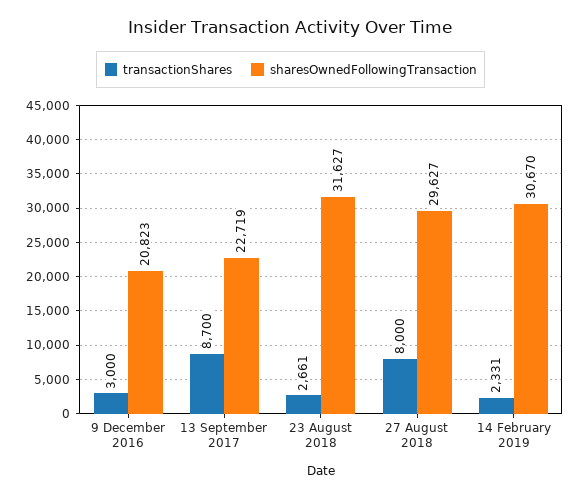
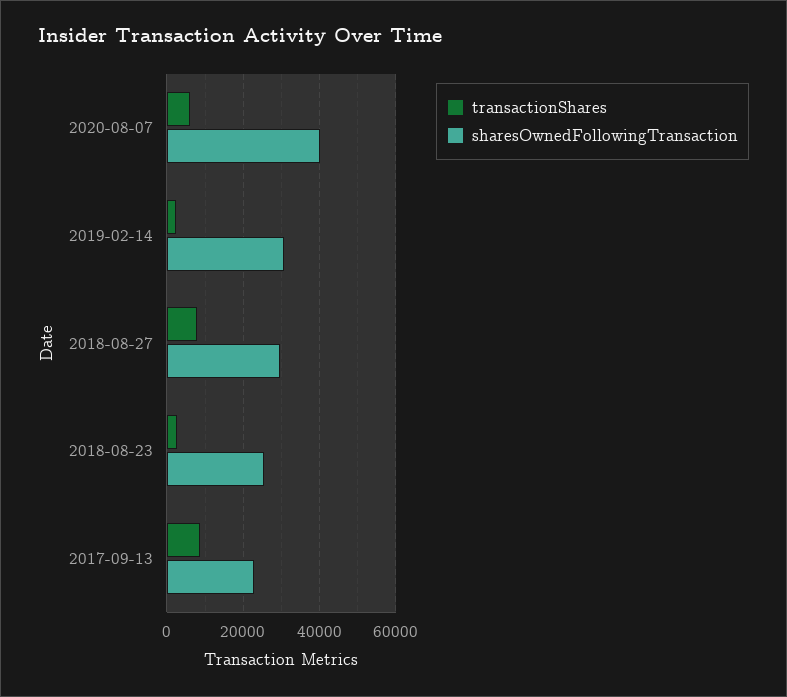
transactionShares, 9 December 2016: 3000 -> none
sharesOwnedFollowingTransaction, 9 December 2016: 20823 -> none
sharesOwnedFollowingTransaction, 23 August 2018: 31627 -> 26000
transactionShares, 2020-08-07: none -> 6000
sharesOwnedFollowingTransaction, 2020-08-07: none -> 40000

